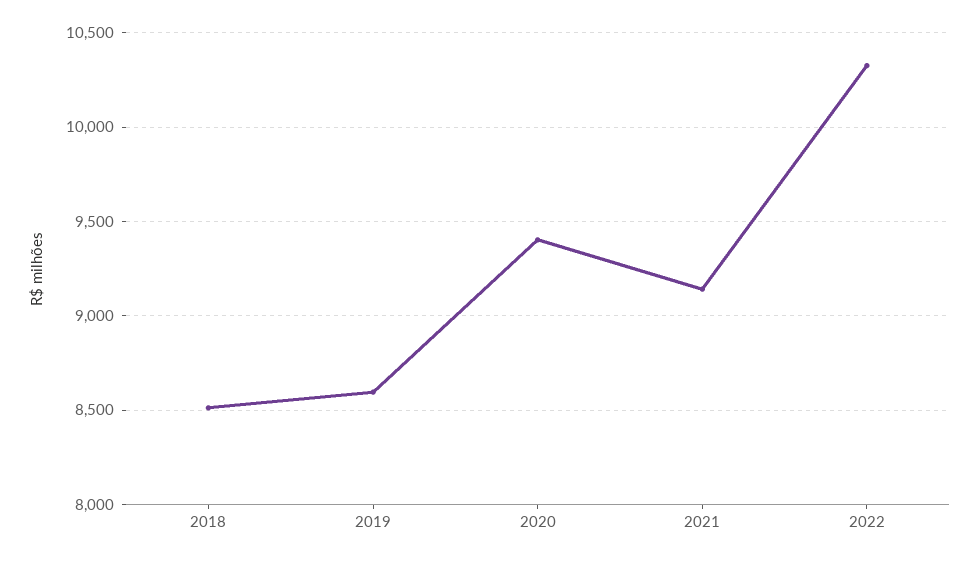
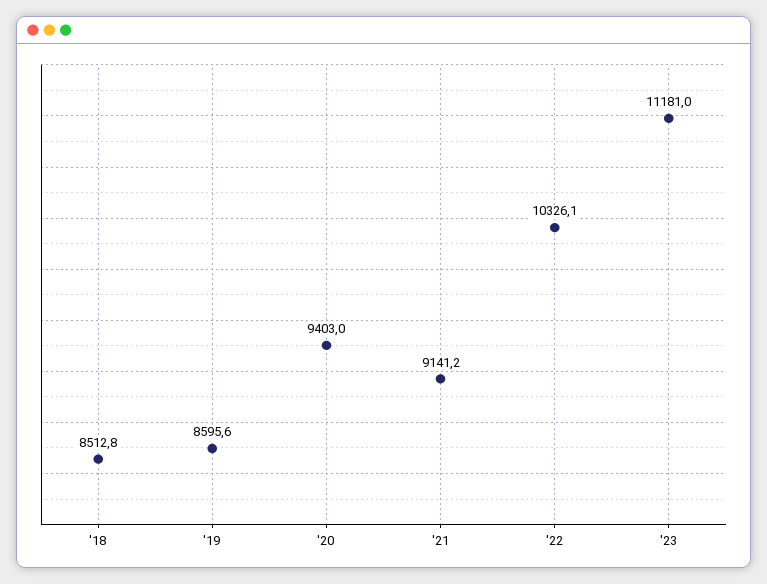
'23: none -> 11181

